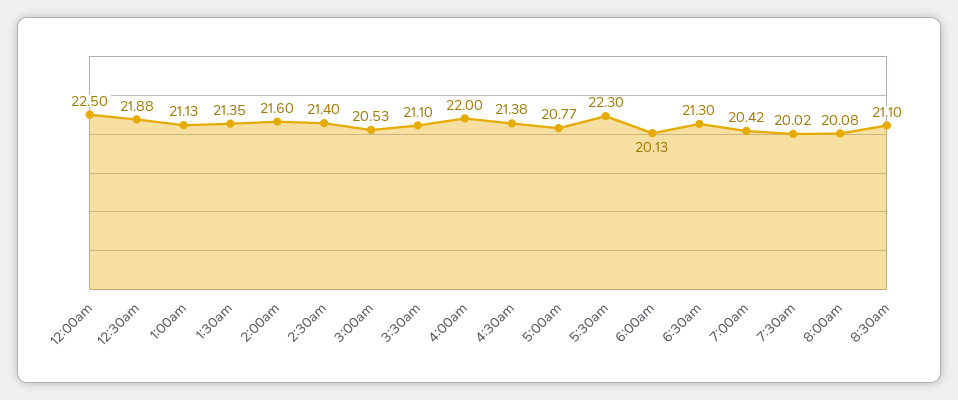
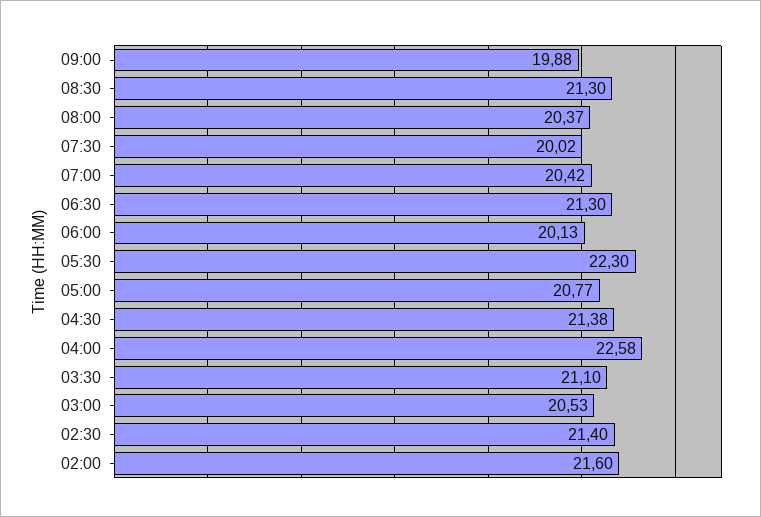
12:00am: 22.5 -> none
12:30am: 21.88 -> none
1:00am: 21.13 -> none
1:30am: 21.35 -> none
4:00am: 22 -> 22.58
8:00am: 20.08 -> 20.37
8:30am: 21.1 -> 21.3
09:00: none -> 19.88

